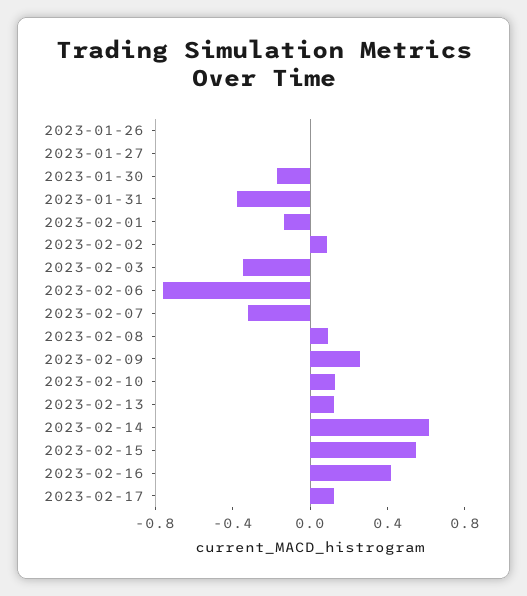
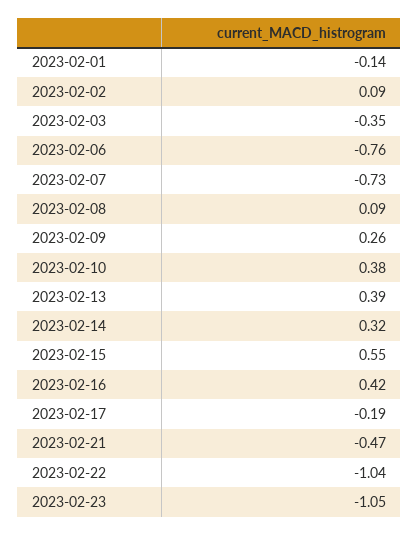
2023-01-26: 0 -> none
2023-01-27: 0 -> none
2023-01-30: -0.2 -> none
2023-01-31: -0.4 -> none
2023-02-07: -0.3 -> -0.73
2023-02-10: 0.1 -> 0.38
2023-02-13: 0.1 -> 0.39
2023-02-14: 0.6 -> 0.32
2023-02-17: 0.1 -> -0.19
2023-02-21: none -> -0.47
2023-02-22: none -> -1.04
2023-02-23: none -> -1.05

